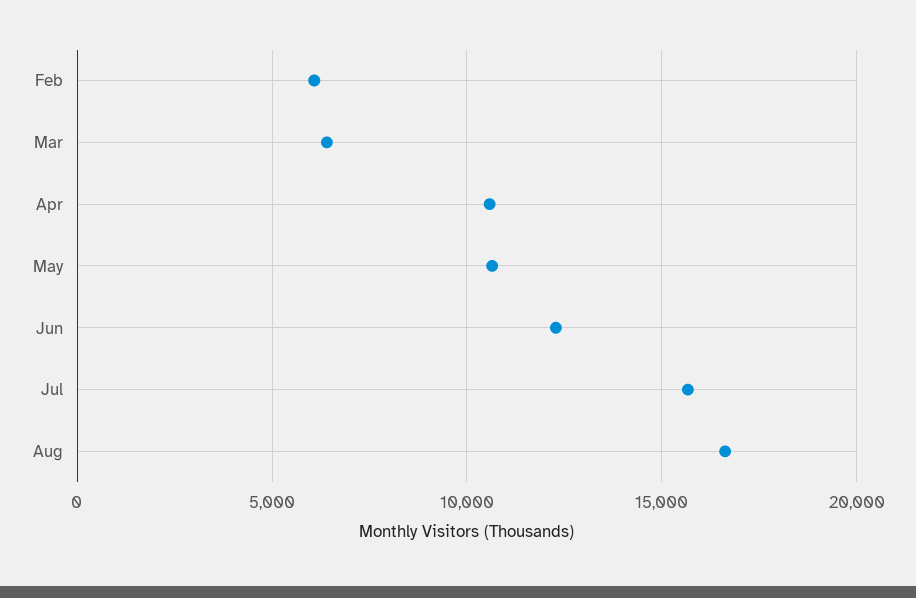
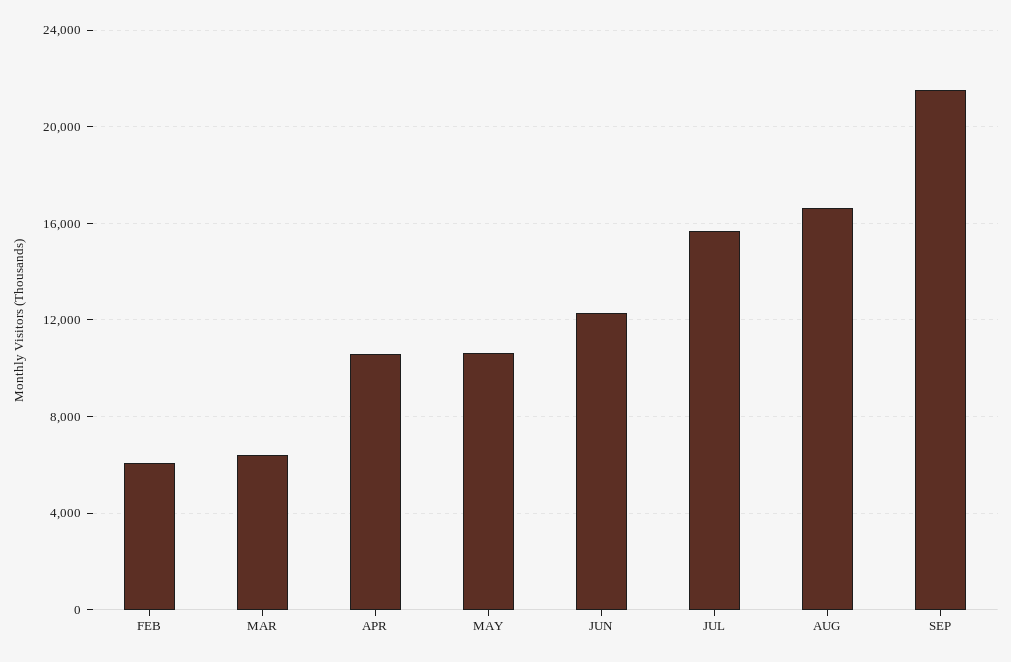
SEP: none -> 21500

